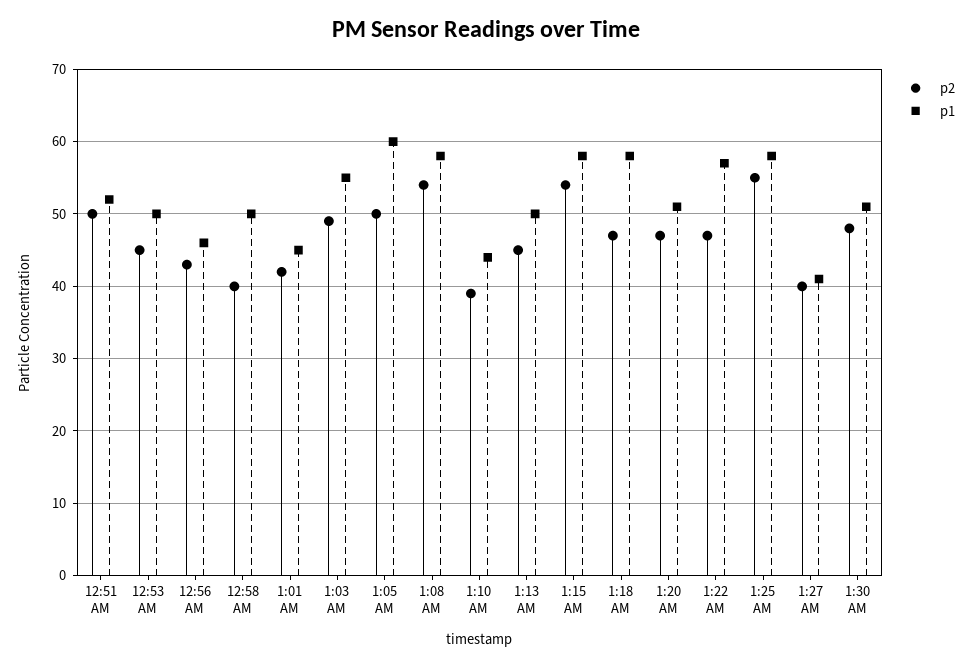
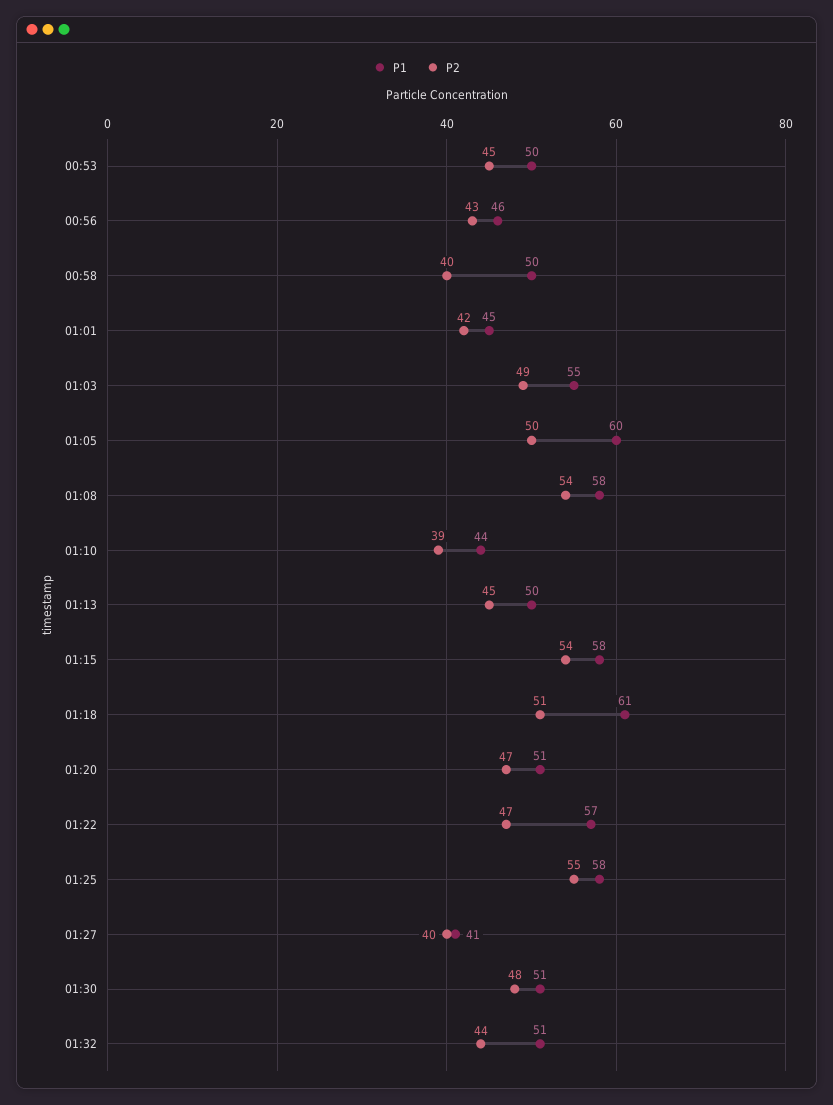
p2, 12:51 AM: 50 -> none
p1, 12:51 AM: 52 -> none
p2, 1:18 AM: 47 -> 51
p1, 1:18 AM: 58 -> 61
p1, 01:32: none -> 51
p2, 01:32: none -> 44

